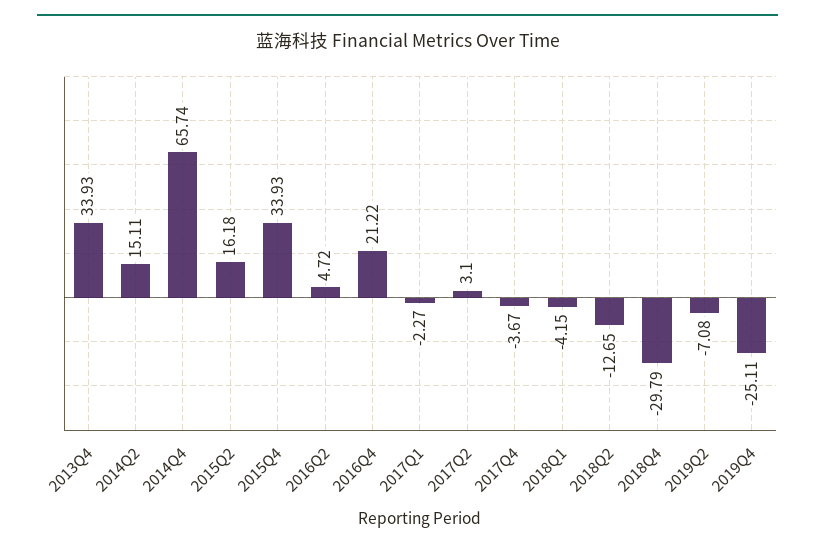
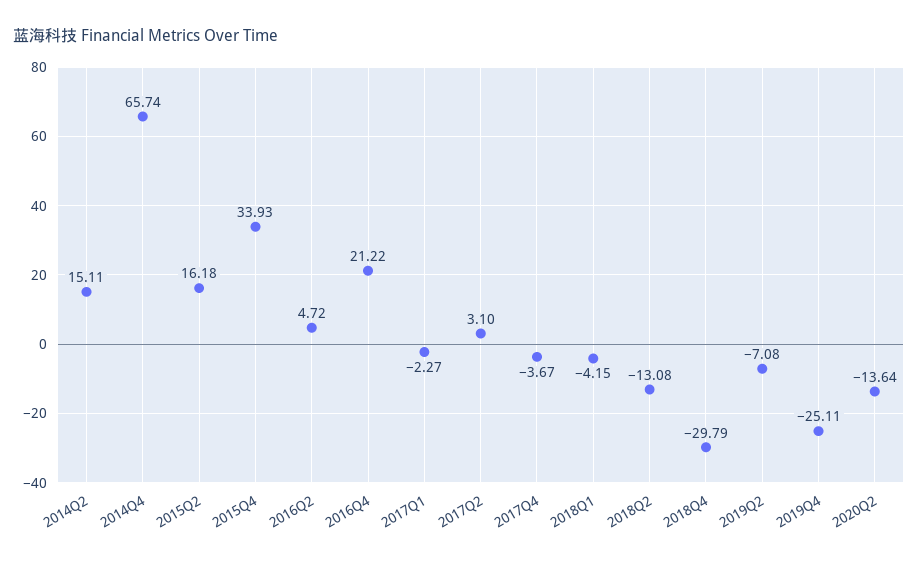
2013Q4: 33.93 -> none
2018Q2: -12.65 -> -13.08
2020Q2: none -> -13.64

